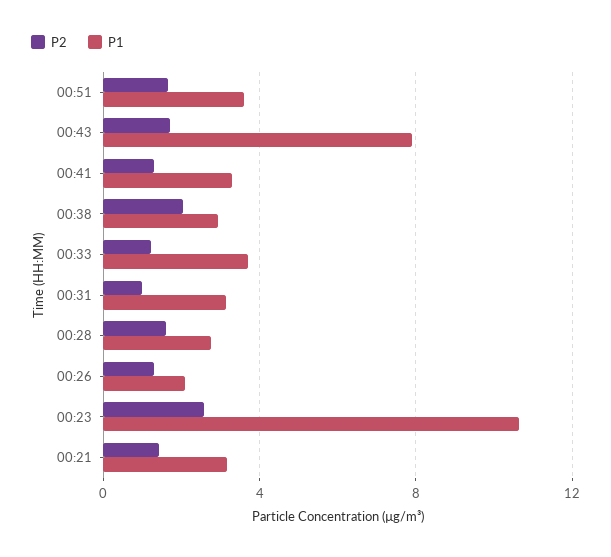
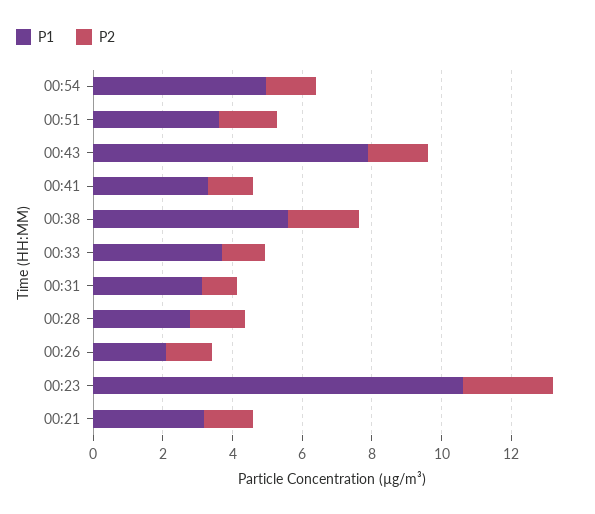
P1, 00:38: 3 -> 5.5
P1, 00:54: none -> 5
P2, 00:54: none -> 1.5

